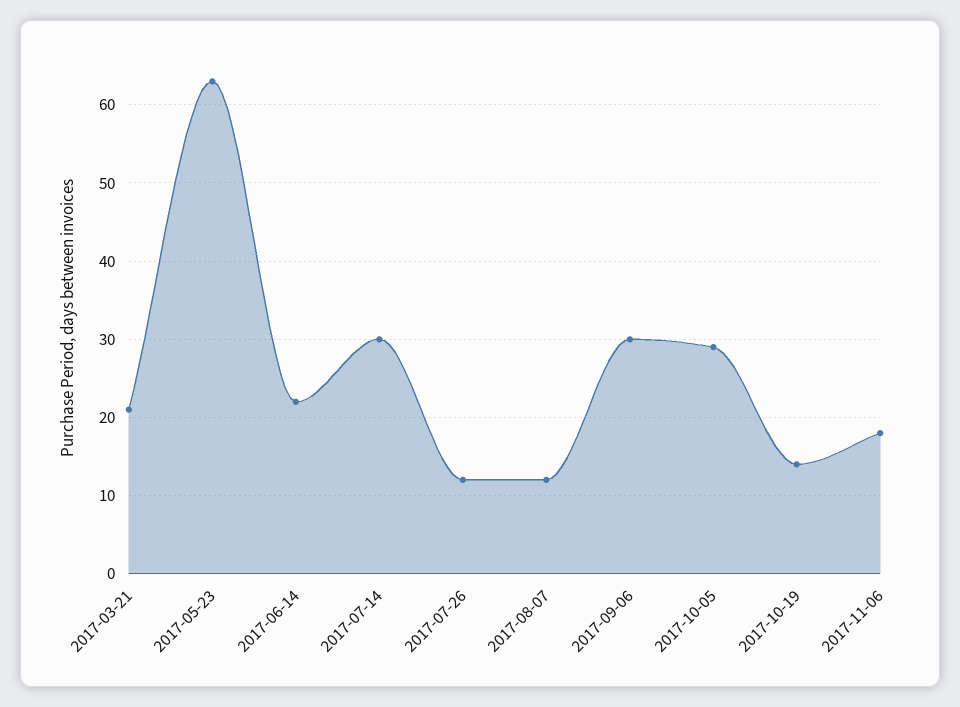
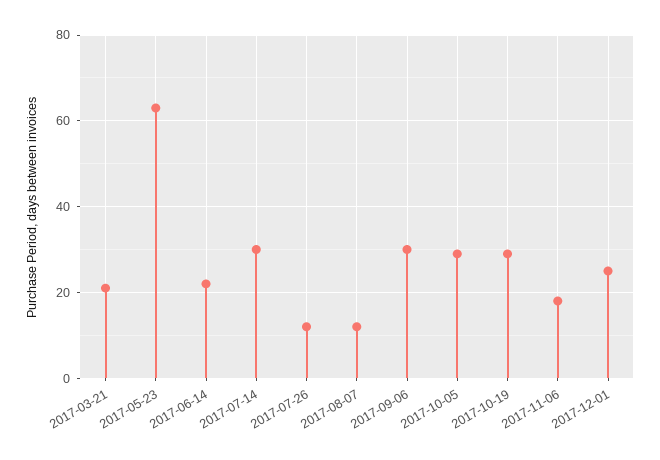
2017-10-19: 14 -> 30
2017-12-01: none -> 25

